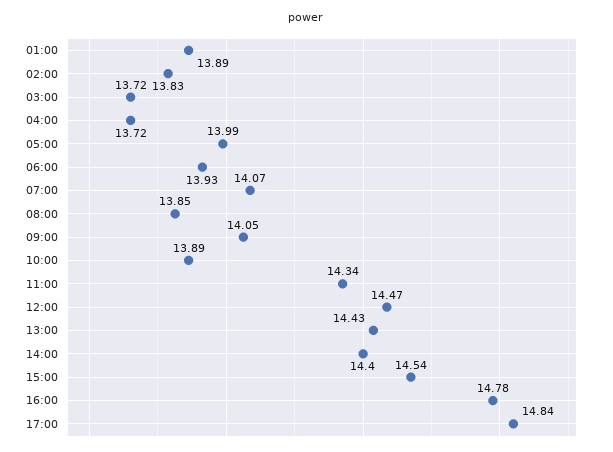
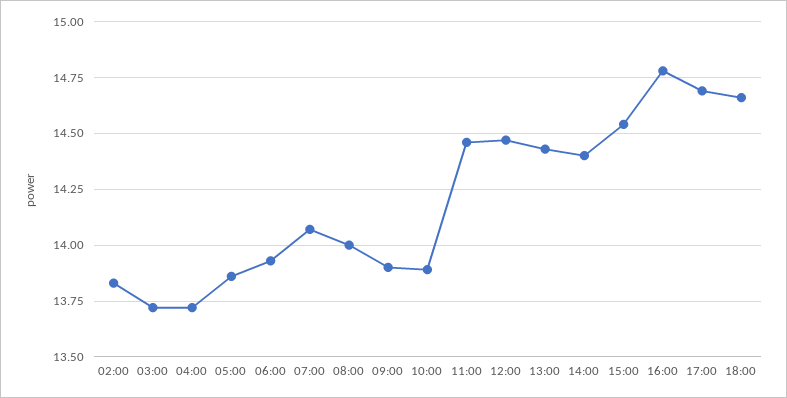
01:00: 13.89 -> none
05:00: 13.99 -> 13.85
08:00: 13.85 -> 14
09:00: 14.05 -> 13.9
11:00: 14.34 -> 14.45
17:00: 14.84 -> 14.7
18:00: none -> 14.65

